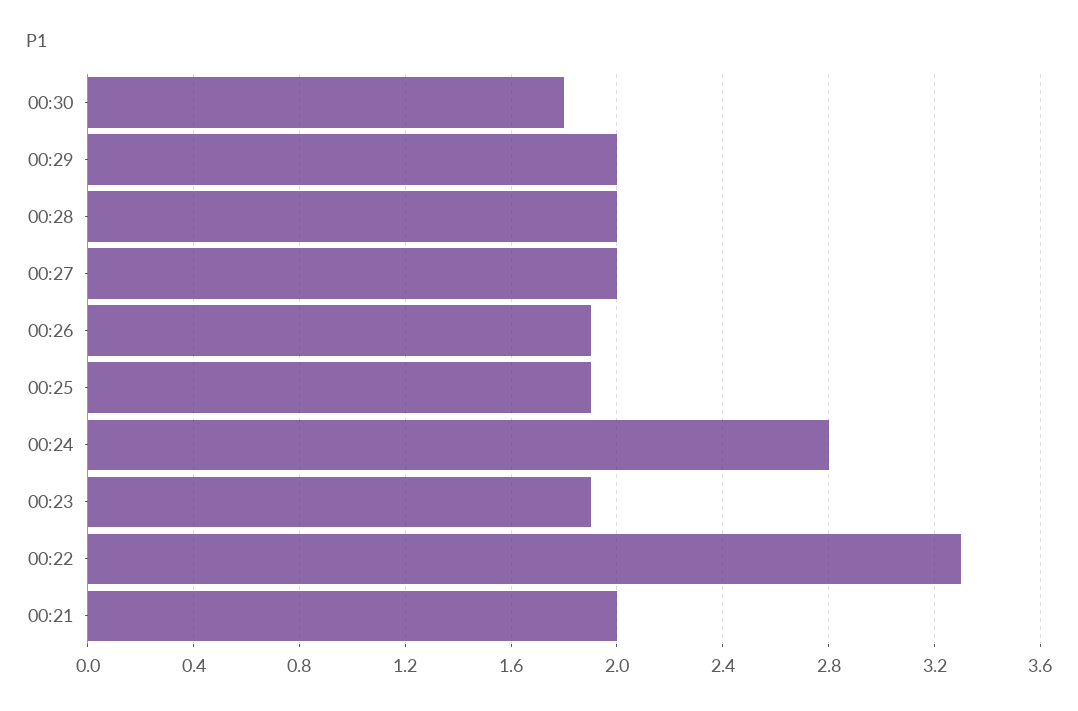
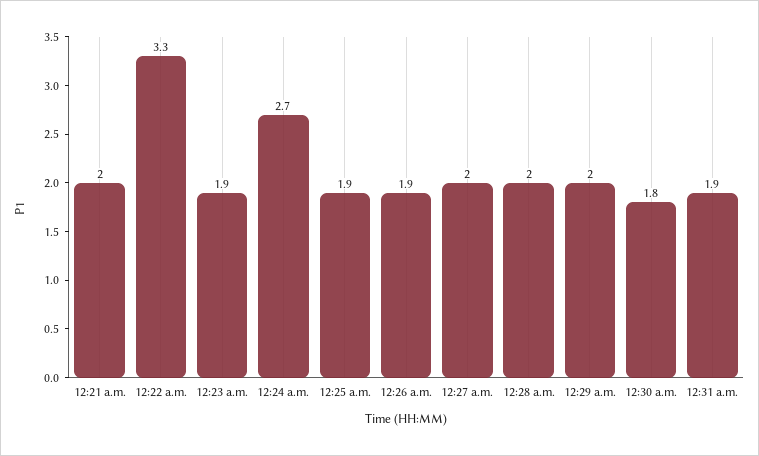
00:24: 2.8 -> 2.7
12:31 a.m.: none -> 1.9

